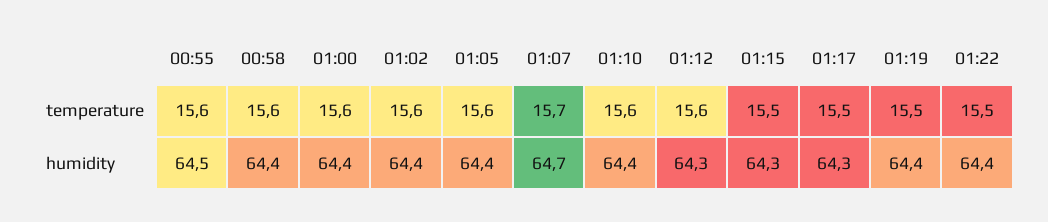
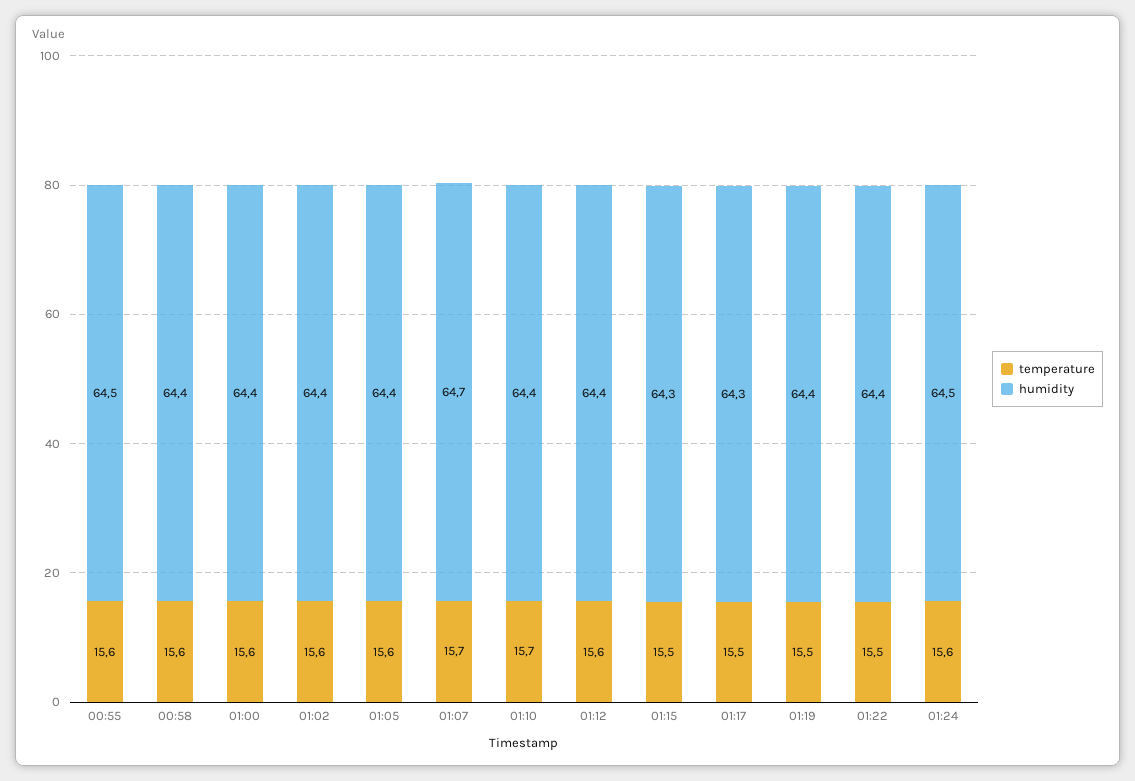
temperature, 01:10: 15.6 -> 15.7
humidity, 01:12: 64.3 -> 64.4
temperature, 01:24: none -> 15.6
humidity, 01:24: none -> 64.5

